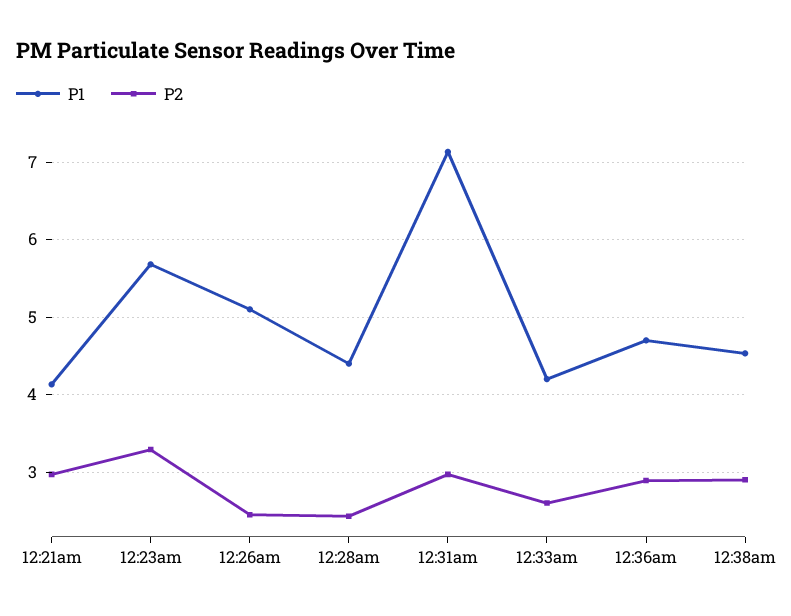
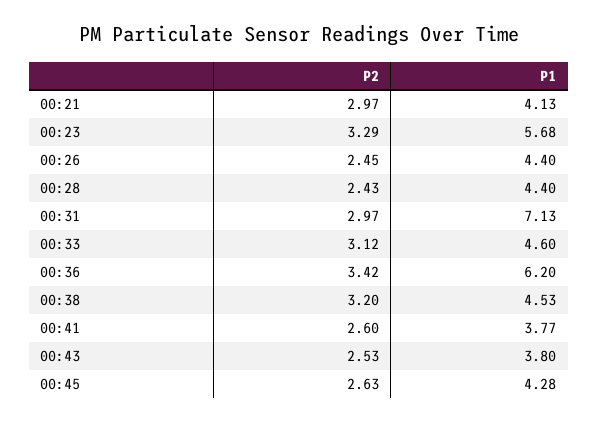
P1, 12:26am: 5.1 -> 4.4
P1, 12:33am: 4.2 -> 4.6
P2, 12:33am: 2.6 -> 3.12
P1, 12:36am: 4.7 -> 6.2
P2, 12:36am: 2.9 -> 3.42
P2, 12:38am: 2.9 -> 3.2
P2, 00:41: none -> 2.6
P1, 00:41: none -> 3.77
P2, 00:43: none -> 2.53
P1, 00:43: none -> 3.8
P2, 00:45: none -> 2.63
P1, 00:45: none -> 4.28

